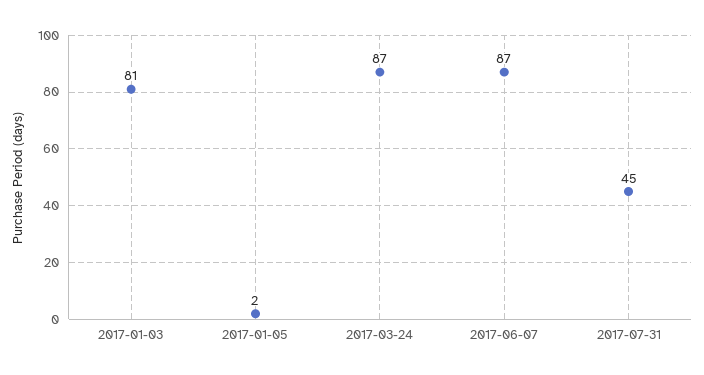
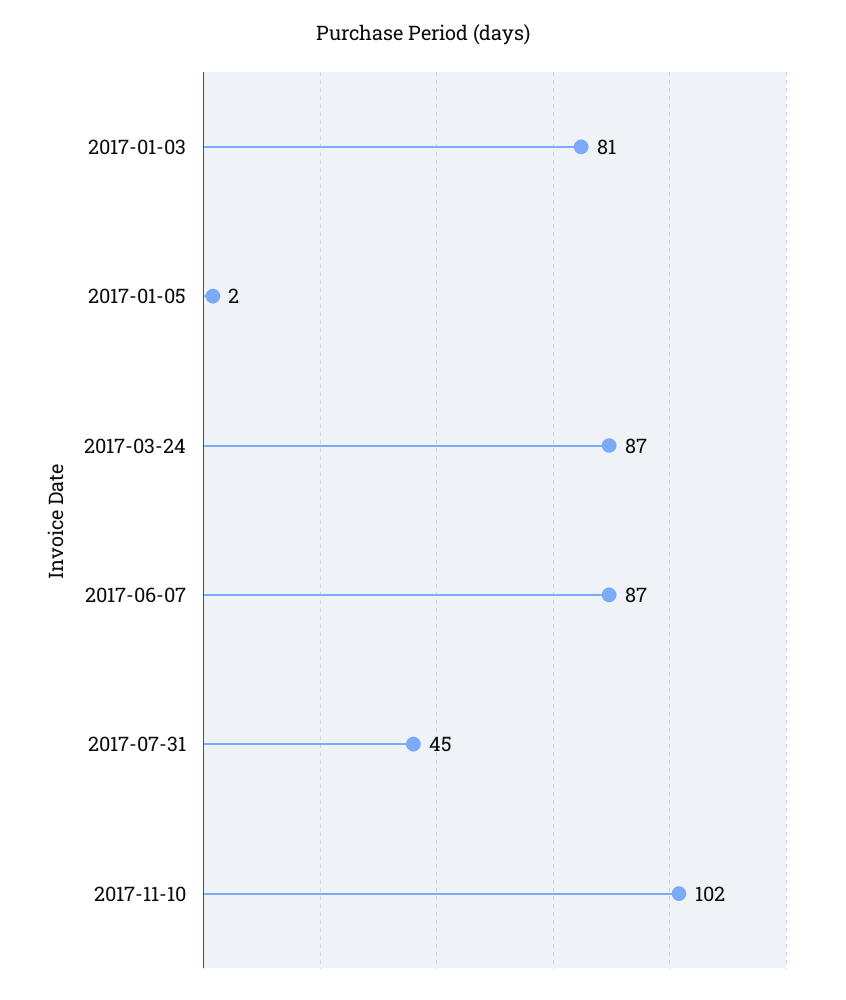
2017-11-10: none -> 102

